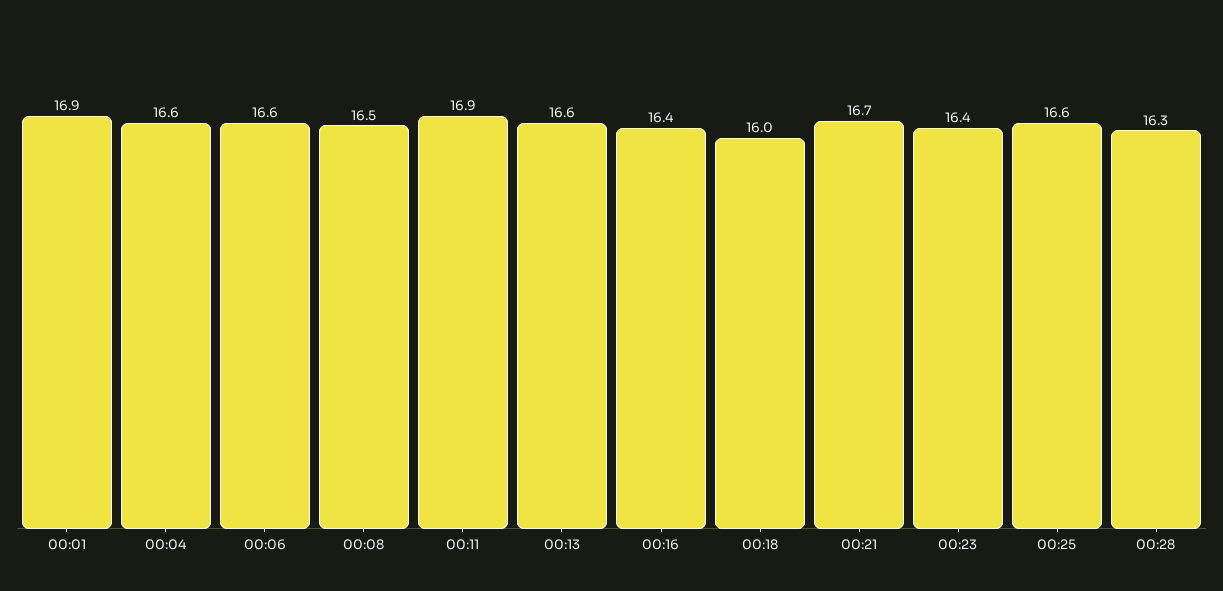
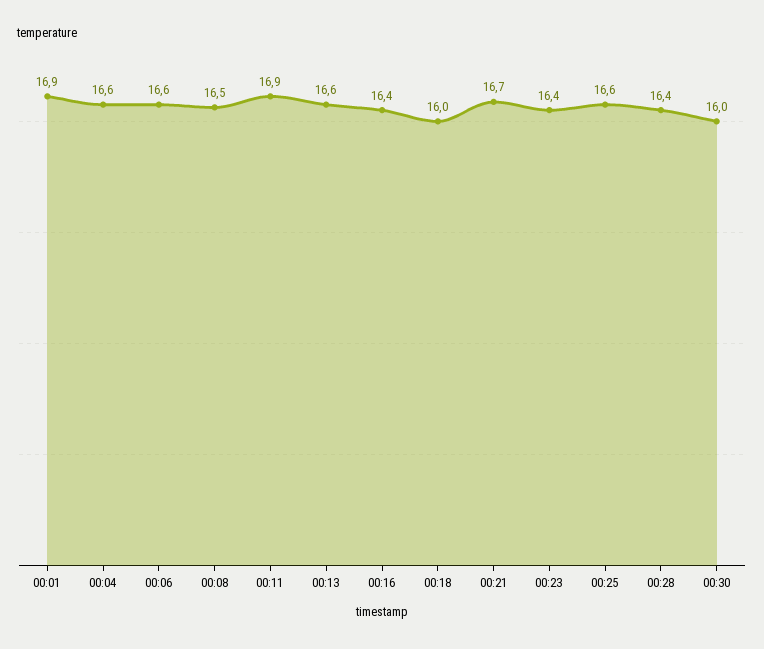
00:28: 16.3 -> 16.4
00:30: none -> 16

